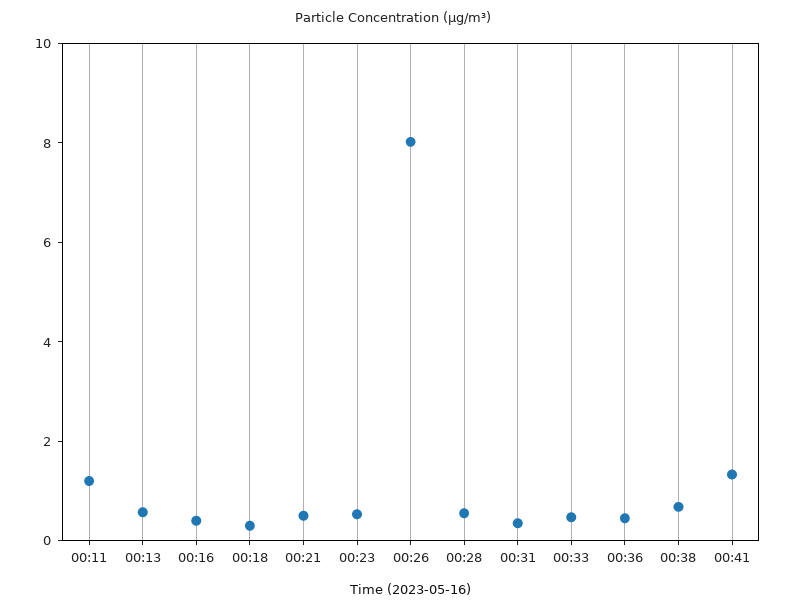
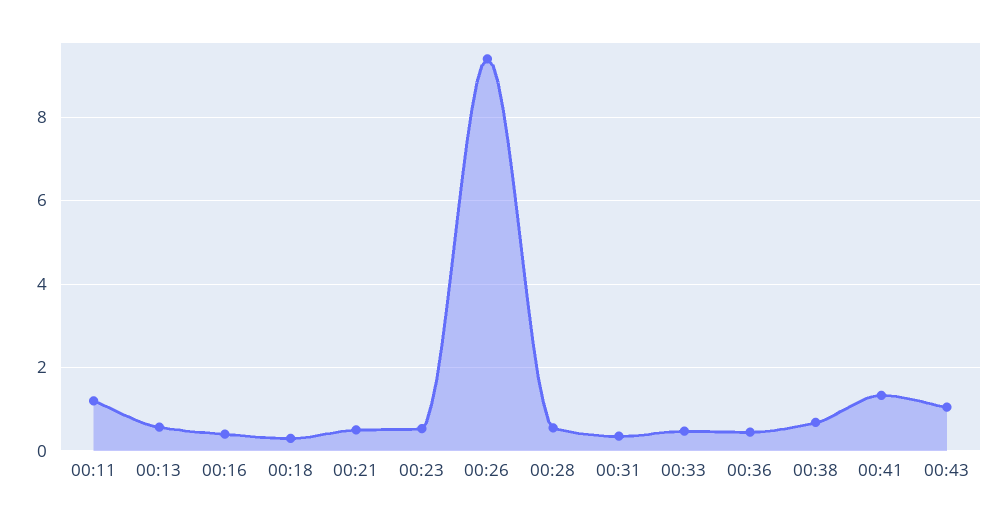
00:26: 8 -> 9.4
00:43: none -> 1

